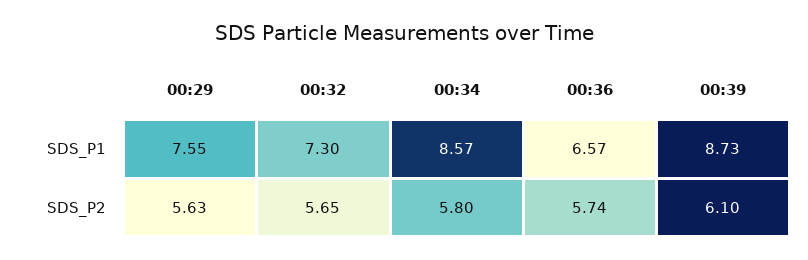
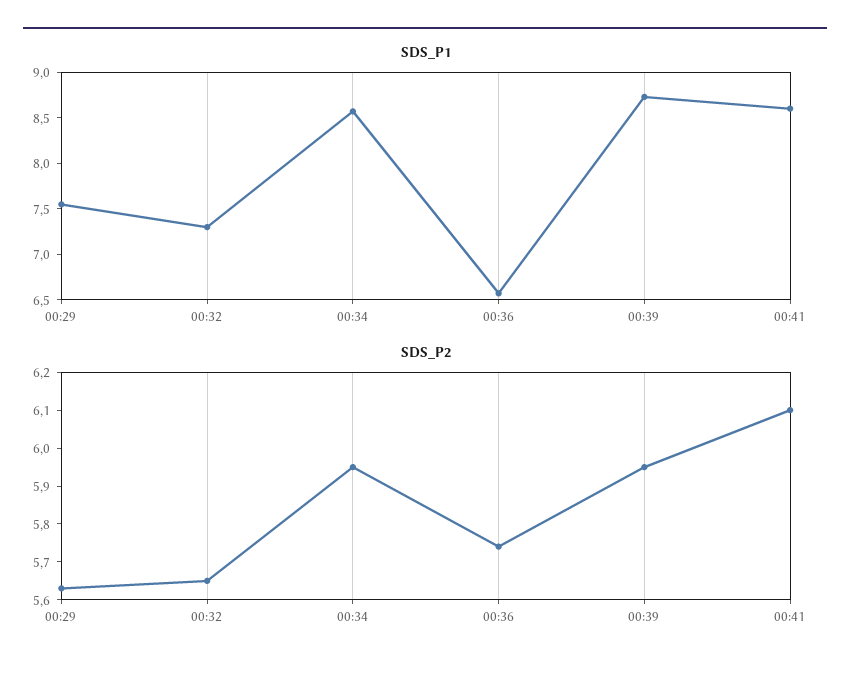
SDS_P2, 00:34: 5.8 -> 5.95
SDS_P2, 00:39: 6.1 -> 5.95
SDS_P1, 00:41: none -> 8.6
SDS_P2, 00:41: none -> 6.1

